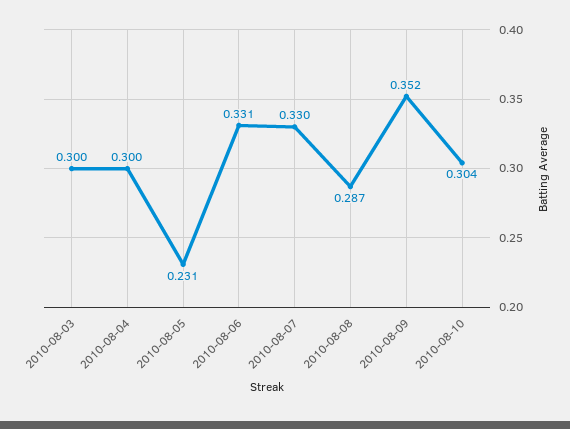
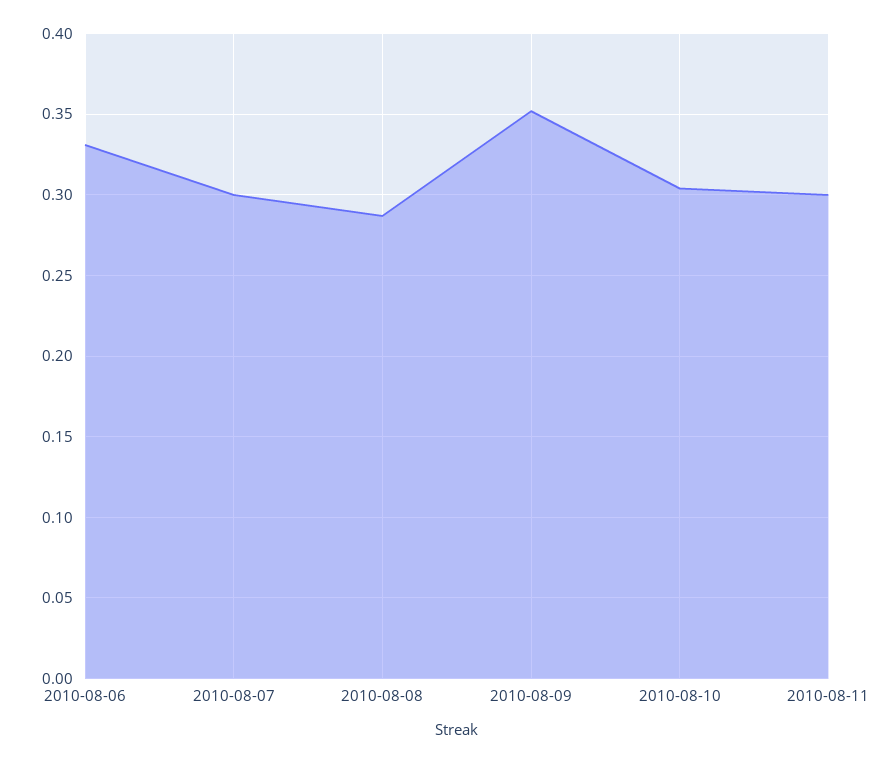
2010-08-03: 0.3 -> none
2010-08-04: 0.3 -> none
2010-08-05: 0.231 -> none
2010-08-07: 0.33 -> 0.3
2010-08-11: none -> 0.3

